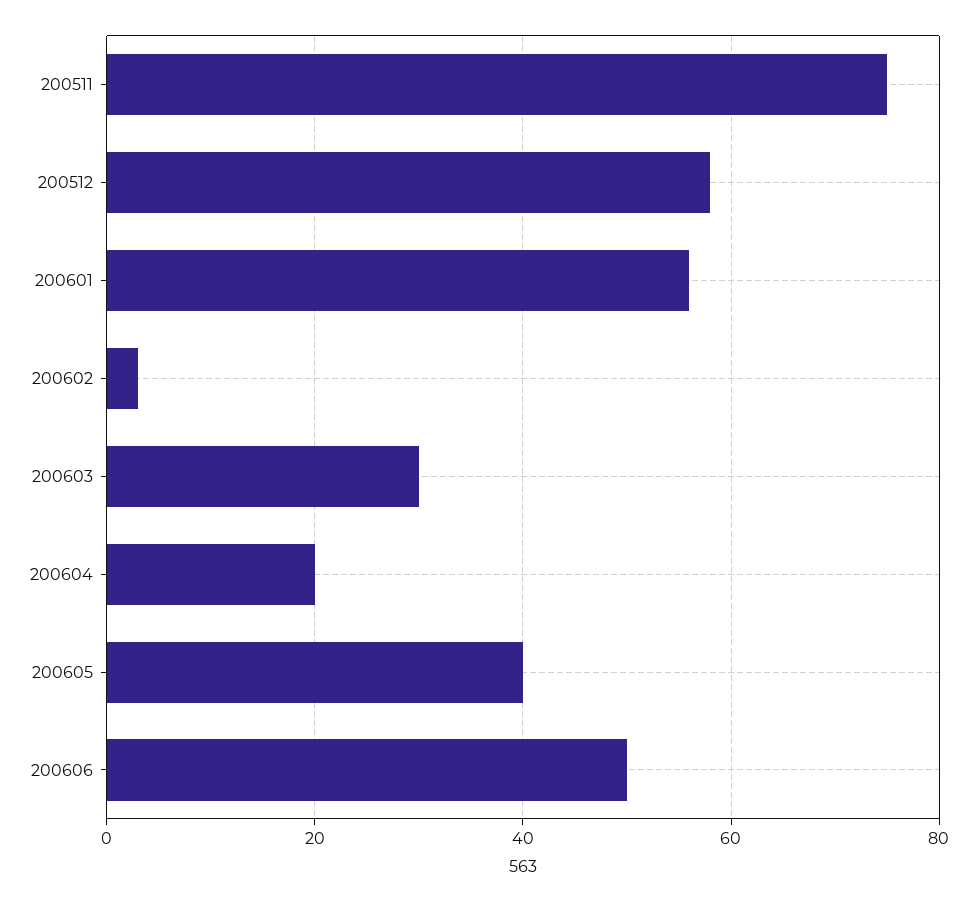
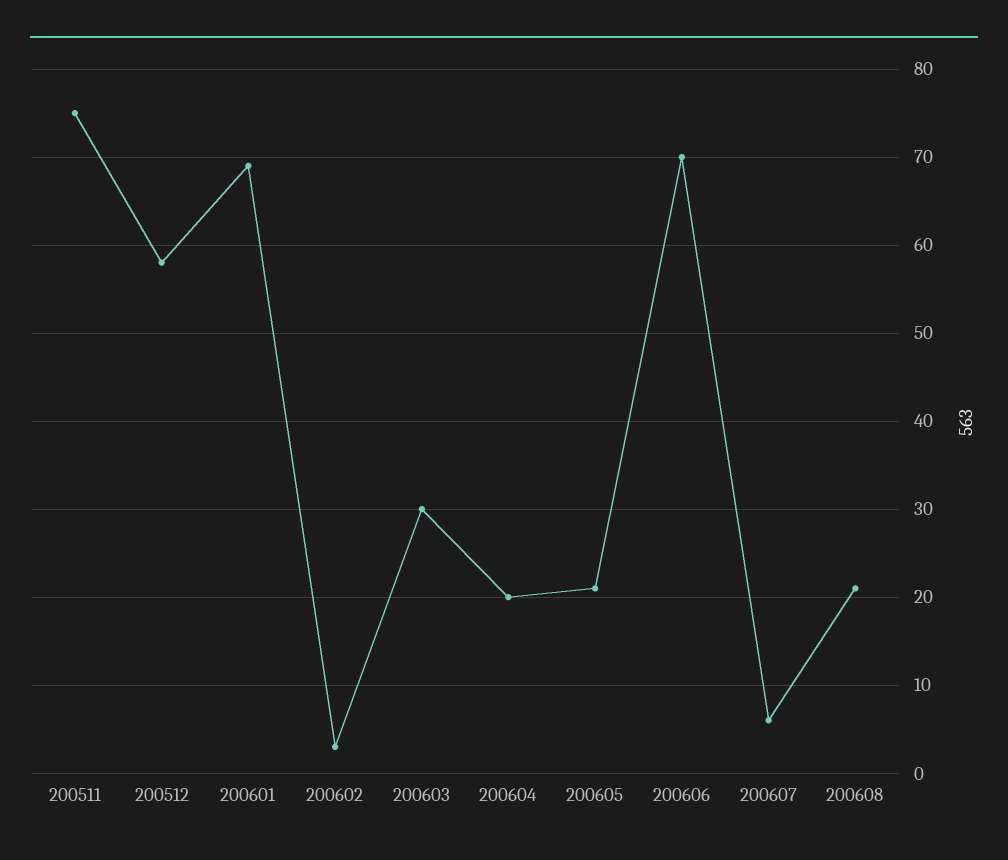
200601: 55 -> 69
200605: 40 -> 21
200606: 50 -> 70
200607: none -> 6
200608: none -> 21

